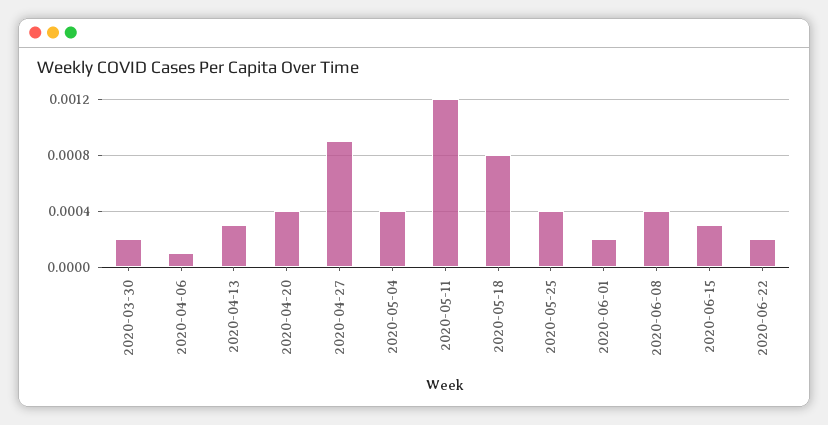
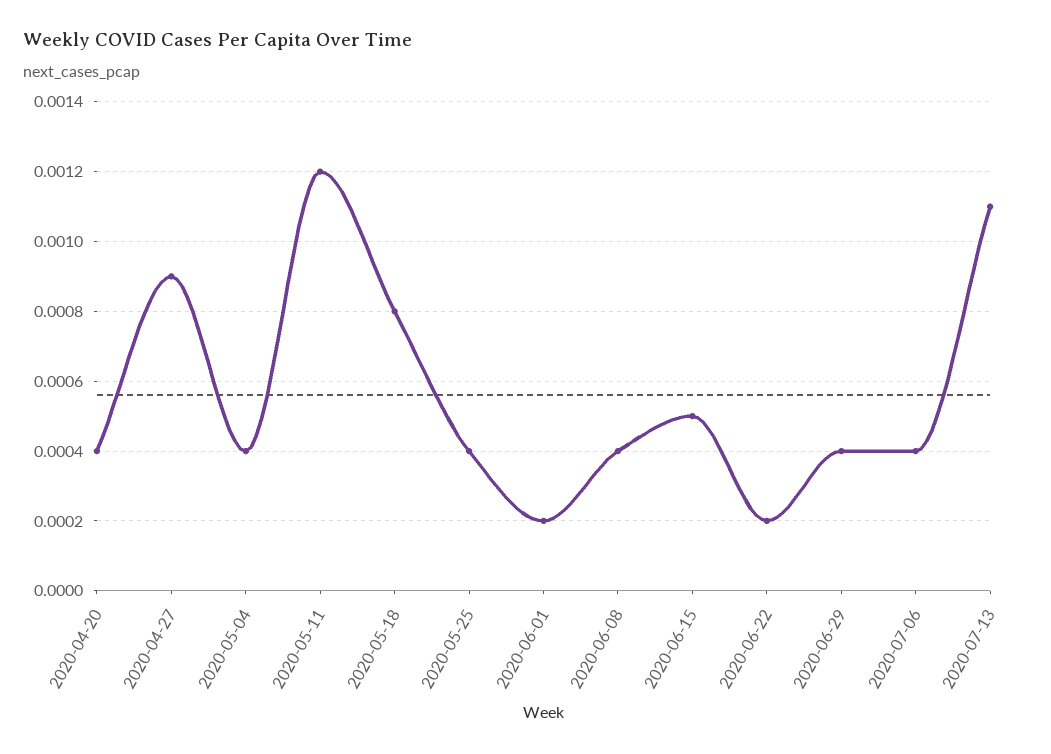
2020-03-30: 0.0002 -> none
2020-04-06: 0.0001 -> none
2020-04-13: 0.0003 -> none
2020-06-15: 0.0003 -> 0.0005
2020-06-29: none -> 0.0004
2020-07-06: none -> 0.0004
2020-07-13: none -> 0.0011

